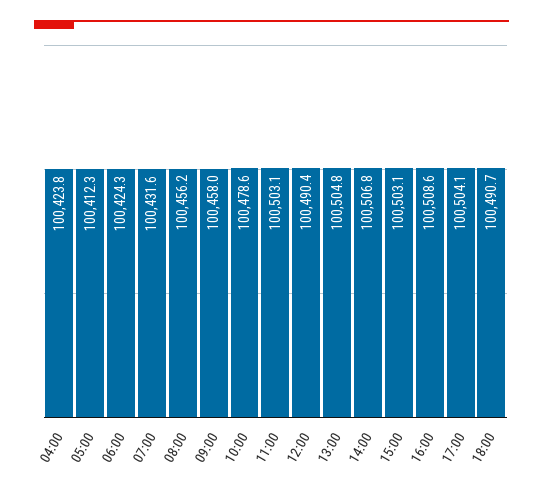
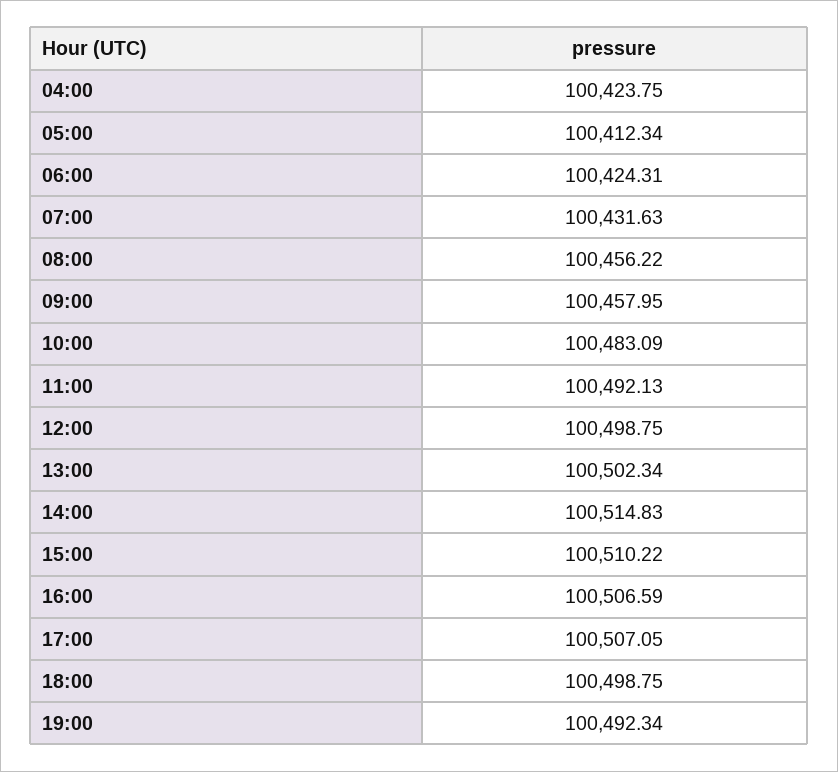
10:00: 100478.6 -> 100483.09
11:00: 100503.1 -> 100492.13
12:00: 100490.4 -> 100498.75
13:00: 100504.8 -> 100502.34
14:00: 100506.8 -> 100514.83
15:00: 100503.1 -> 100510.22
16:00: 100508.6 -> 100506.59
17:00: 100504.1 -> 100507.05
18:00: 100490.7 -> 100498.75
19:00: none -> 100492.34

